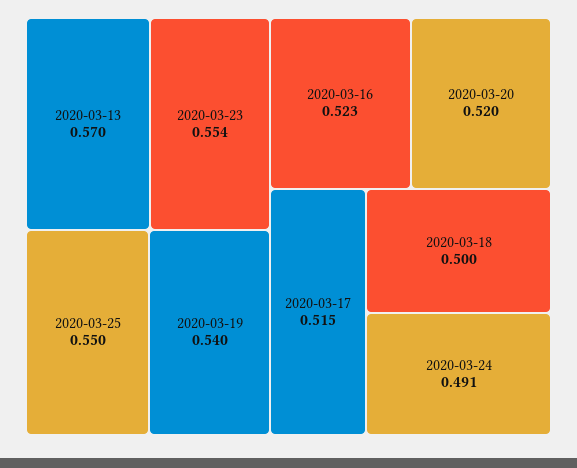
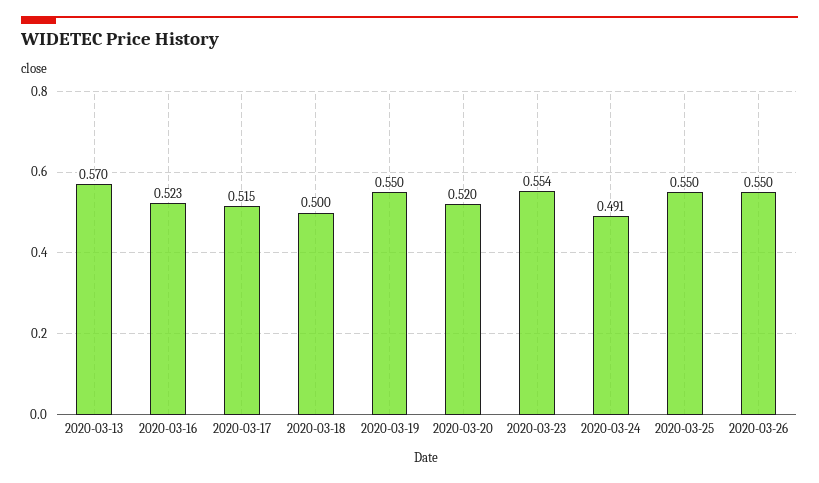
2020-03-19: 0.54 -> 0.55
2020-03-26: none -> 0.55

